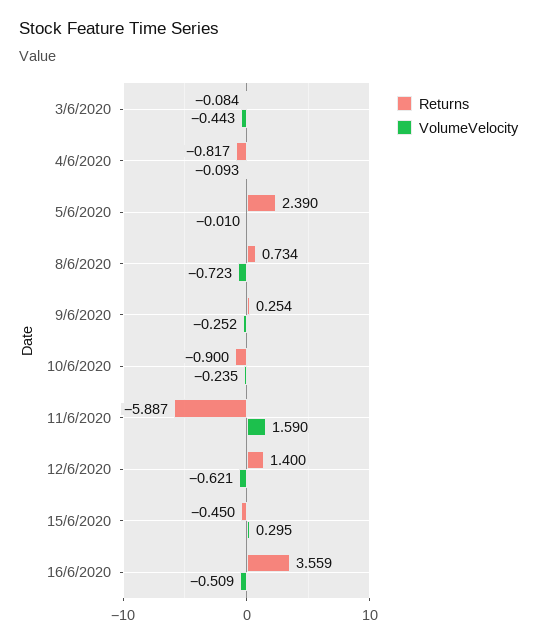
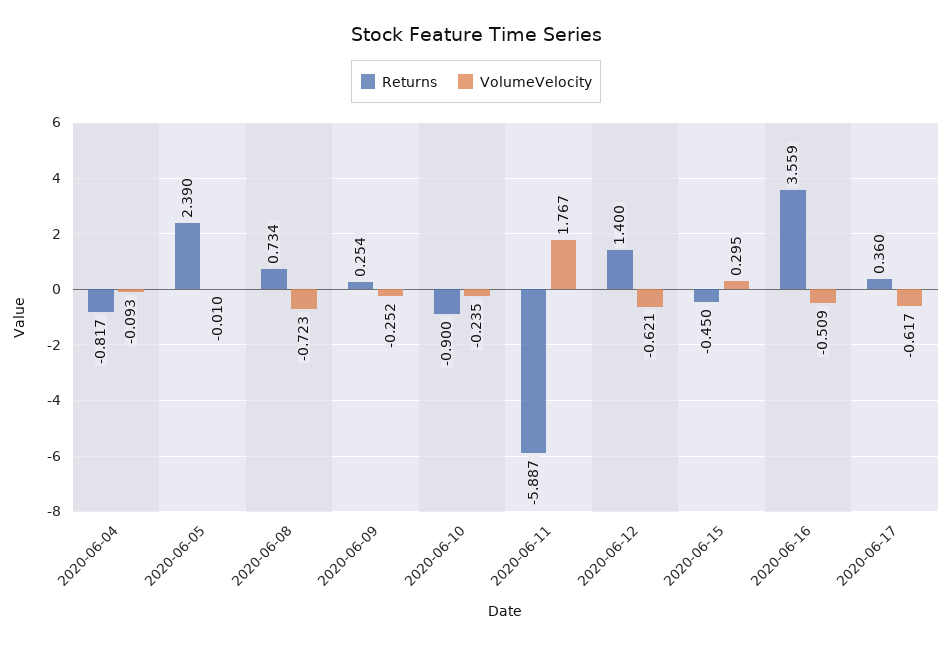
Returns, 3/6/2020: -0.084 -> none
VolumeVelocity, 3/6/2020: -0.443 -> none
VolumeVelocity, 11/6/2020: 1.59 -> 1.767
Returns, 2020-06-17: none -> 0.36
VolumeVelocity, 2020-06-17: none -> -0.617

